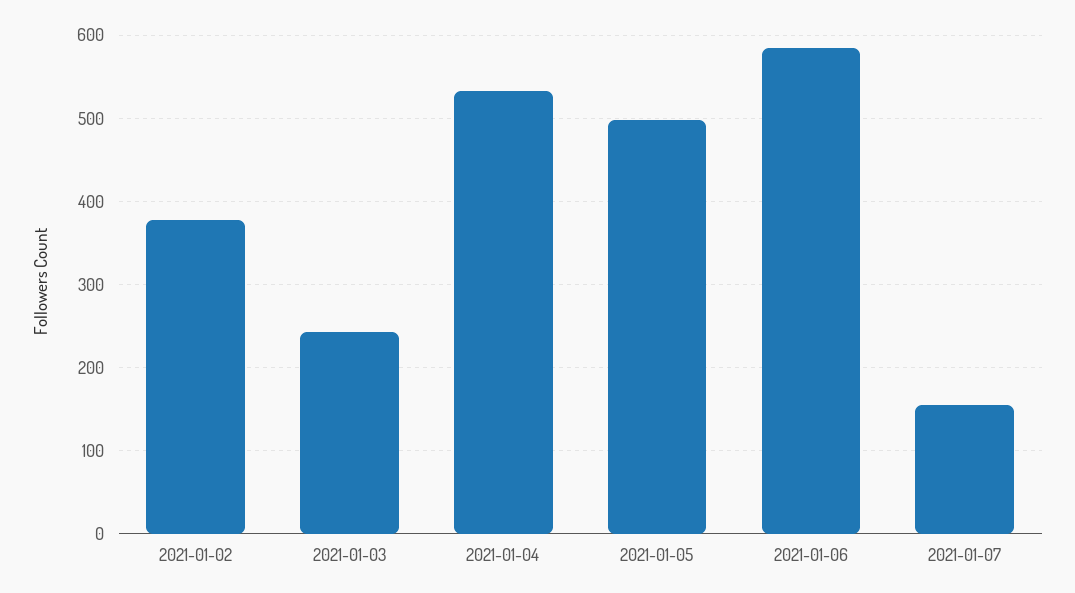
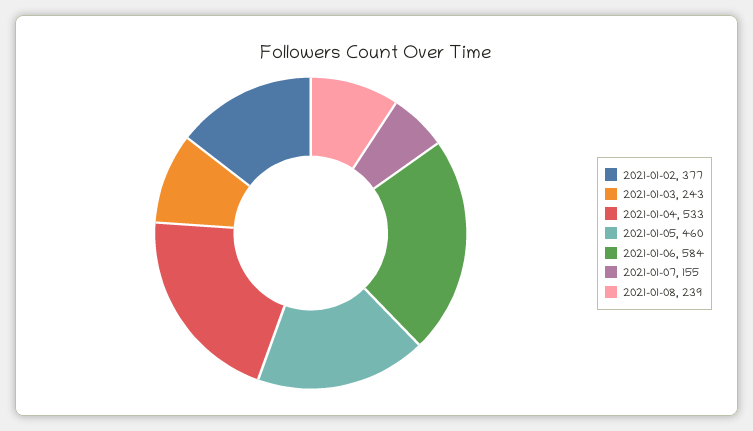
2021-01-05: 500 -> 460
2021-01-08: none -> 239

